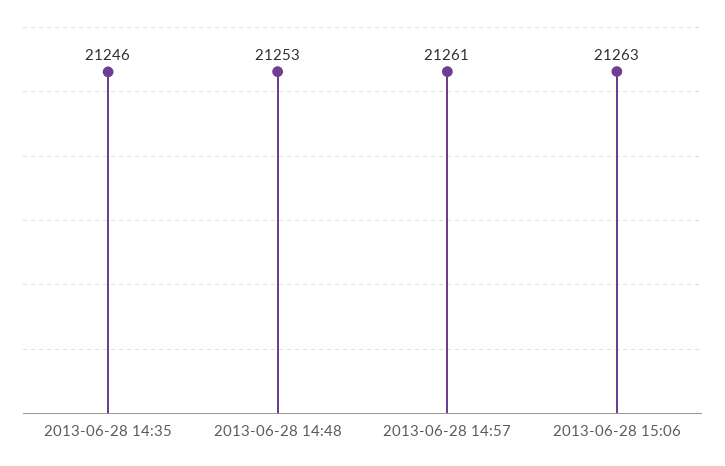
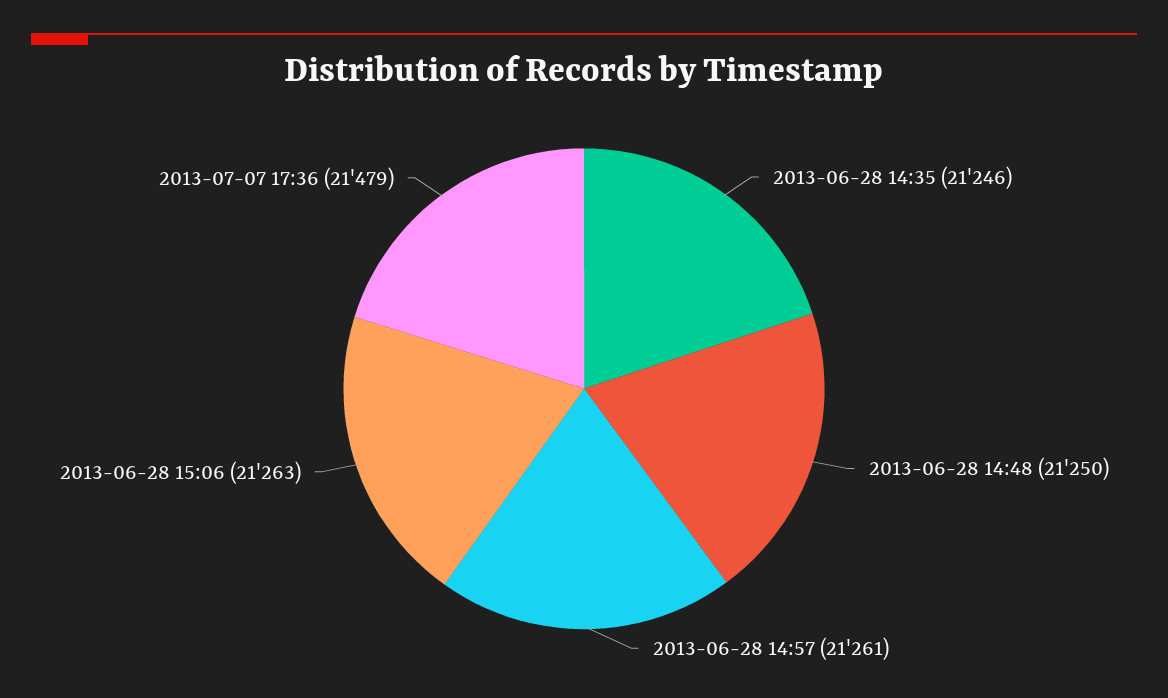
2013-06-28 14:48: 21253 -> 21250
2013-07-07 17:36: none -> 21479

